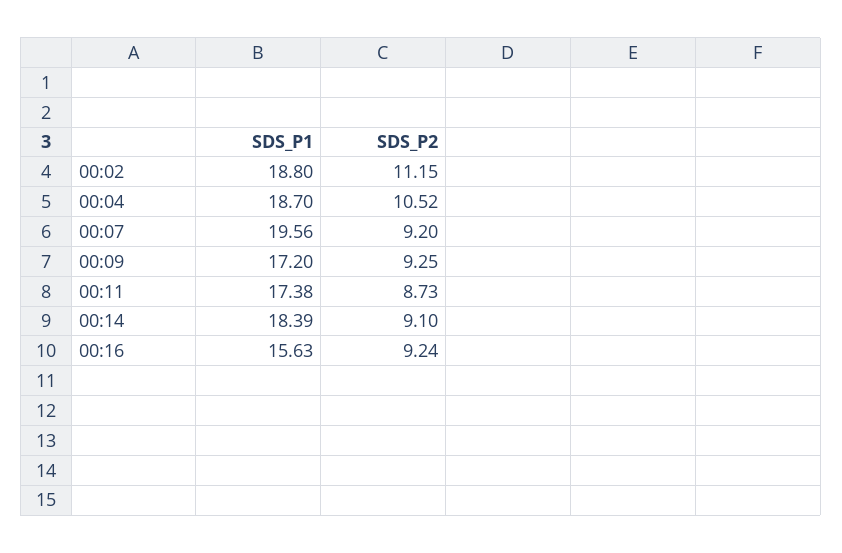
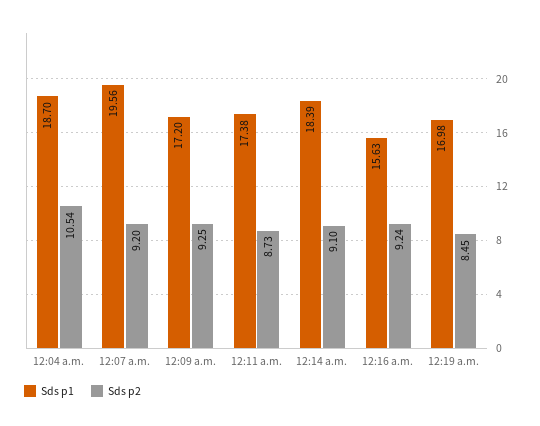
SDS_P1, 00:02: 18.8 -> none
SDS_P2, 00:02: 11.15 -> none
SDS_P2, 00:04: 10.52 -> 10.54
SDS_P1, 12:19 a.m.: none -> 16.98
SDS_P2, 12:19 a.m.: none -> 8.45

